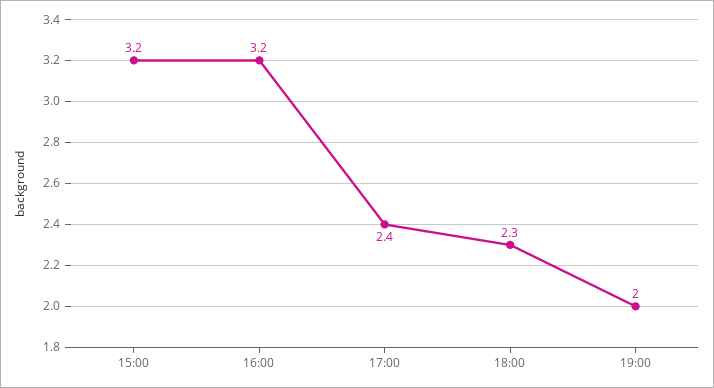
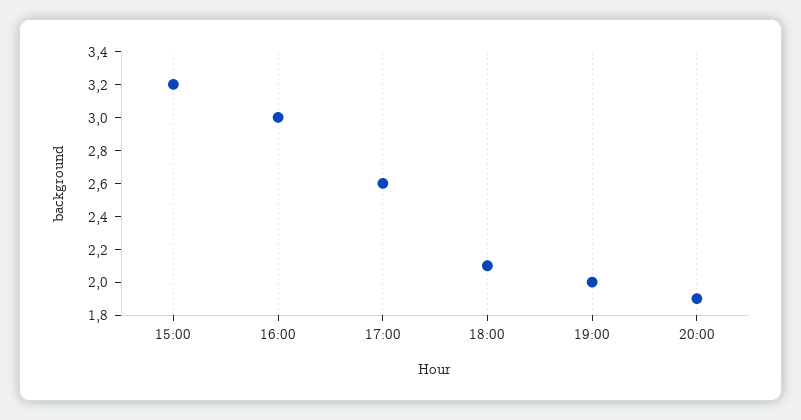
16:00: 3.2 -> 3
17:00: 2.4 -> 2.6
18:00: 2.3 -> 2.1
20:00: none -> 1.9

